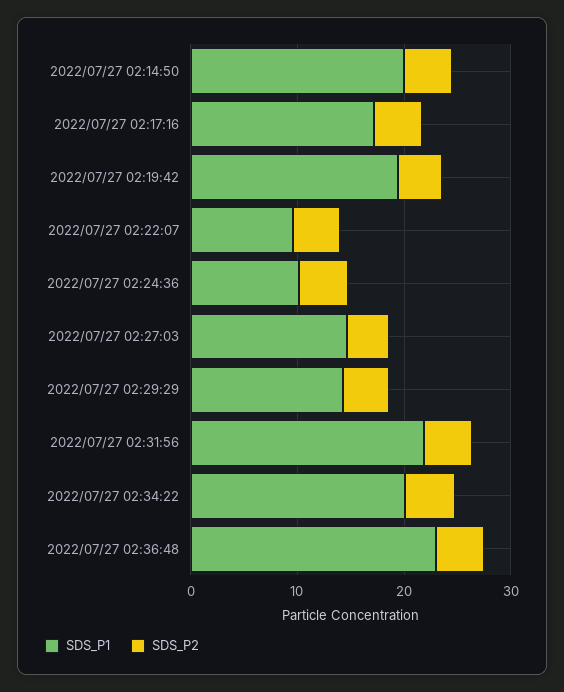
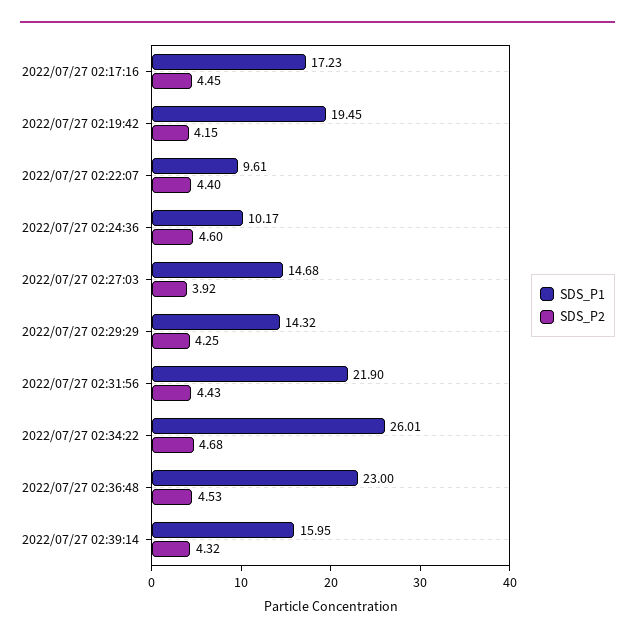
SDS_P1, 2022/07/27 02:14:50: 20 -> none
SDS_P2, 2022/07/27 02:14:50: 4 -> none
SDS_P1, 2022/07/27 02:34:22: 20 -> 26.01
SDS_P1, 2022/07/27 02:39:14: none -> 15.95
SDS_P2, 2022/07/27 02:39:14: none -> 4.32

